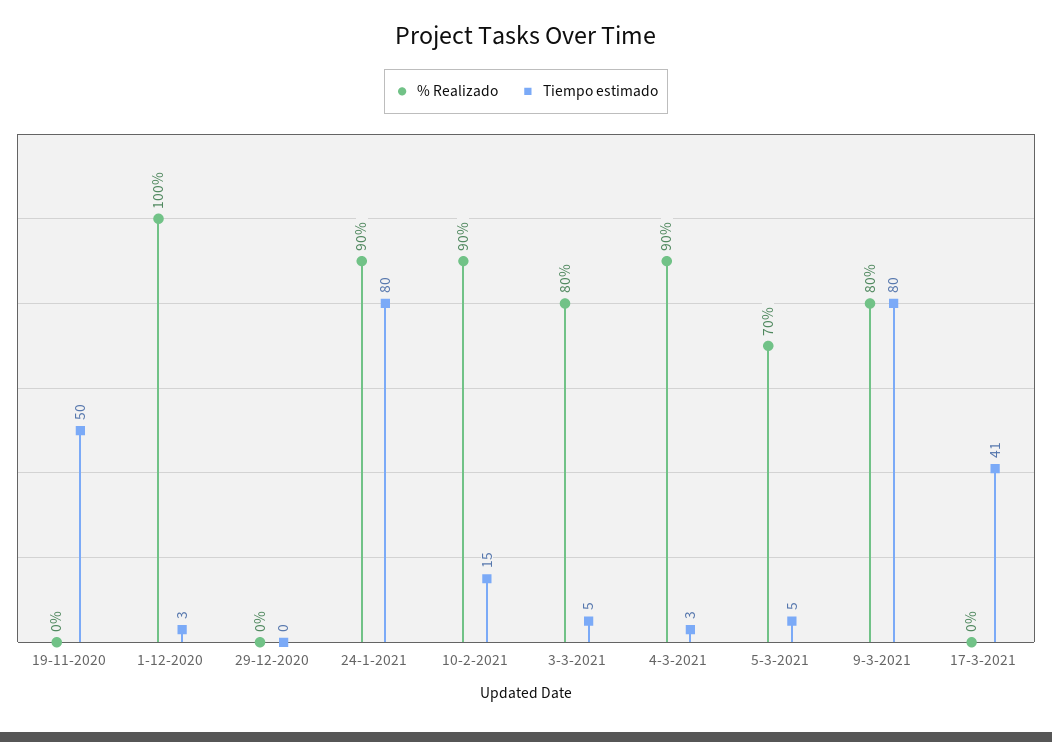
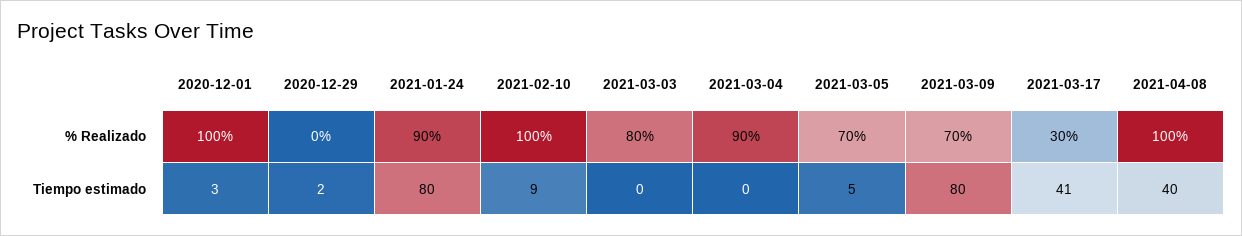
% Realizado, 19-11-2020: 0 -> none
Tiempo estimado, 19-11-2020: 50 -> none
Tiempo estimado, 29-12-2020: 0 -> 2
% Realizado, 10-2-2021: 90 -> 100
Tiempo estimado, 10-2-2021: 15 -> 9
Tiempo estimado, 3-3-2021: 5 -> 0
Tiempo estimado, 4-3-2021: 3 -> 0
% Realizado, 9-3-2021: 80 -> 70
% Realizado, 17-3-2021: 0 -> 30
% Realizado, 2021-04-08: none -> 100
Tiempo estimado, 2021-04-08: none -> 40

